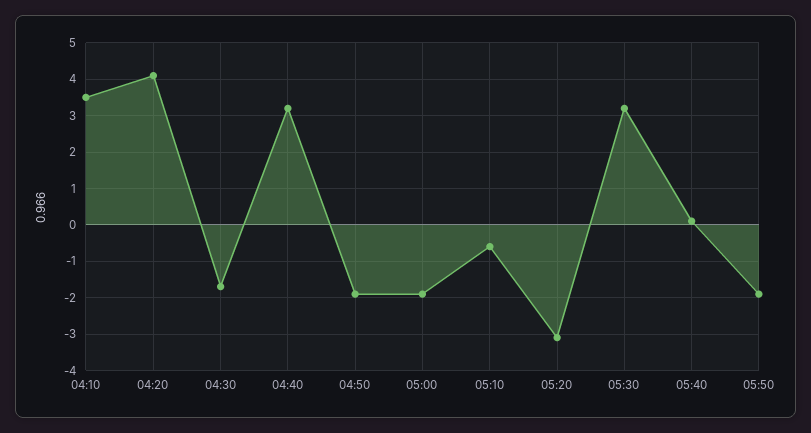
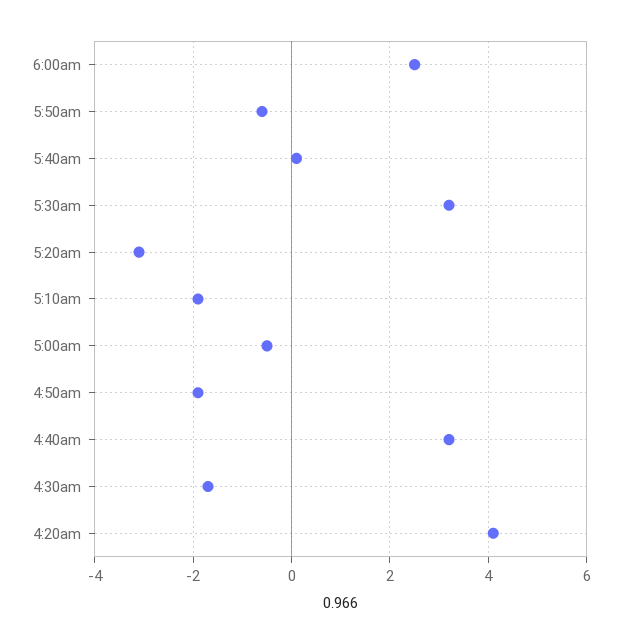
04:10: 3.5 -> none
05:00: -2 -> -0.5
05:10: -0.5 -> -2
05:50: -2 -> -0.5
6:00am: none -> 2.5

